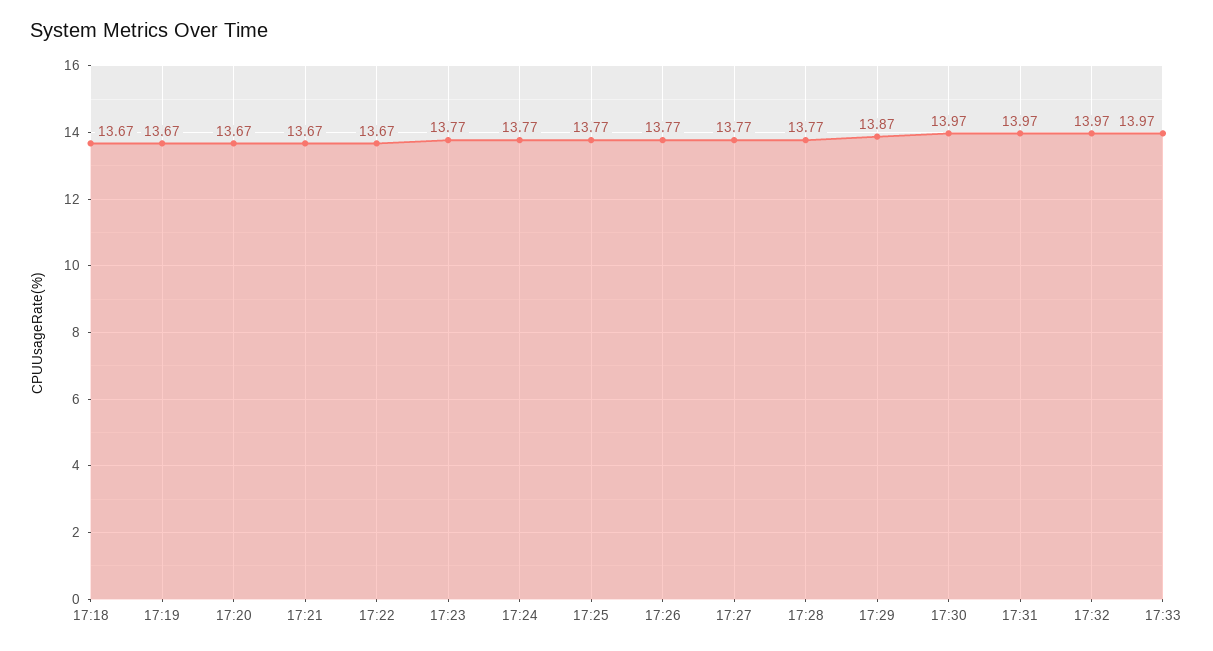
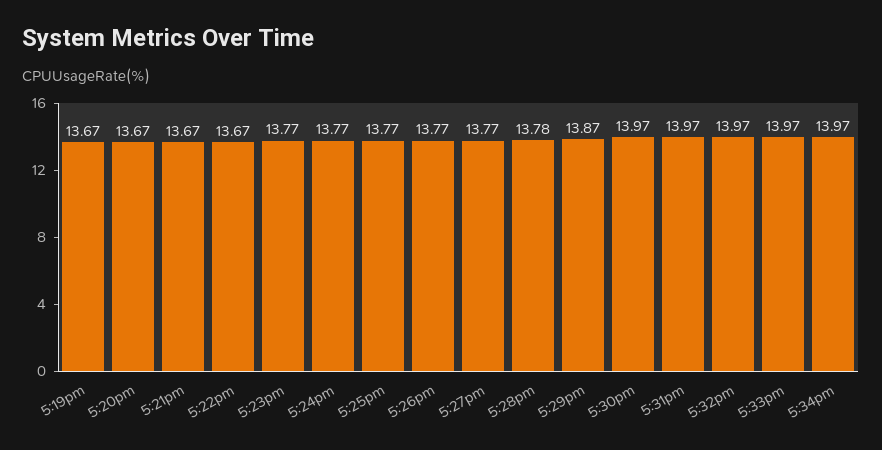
17:18: 13.67 -> none
17:28: 13.77 -> 13.78
5:34pm: none -> 13.97

